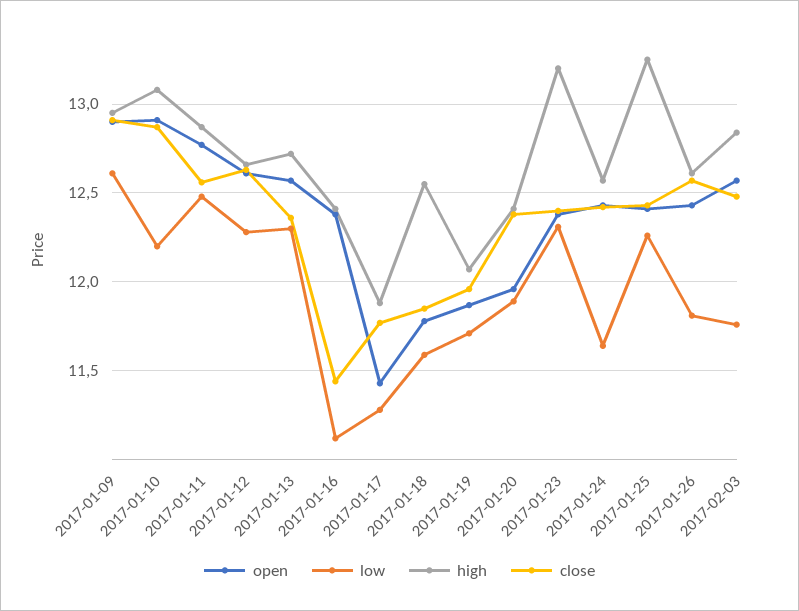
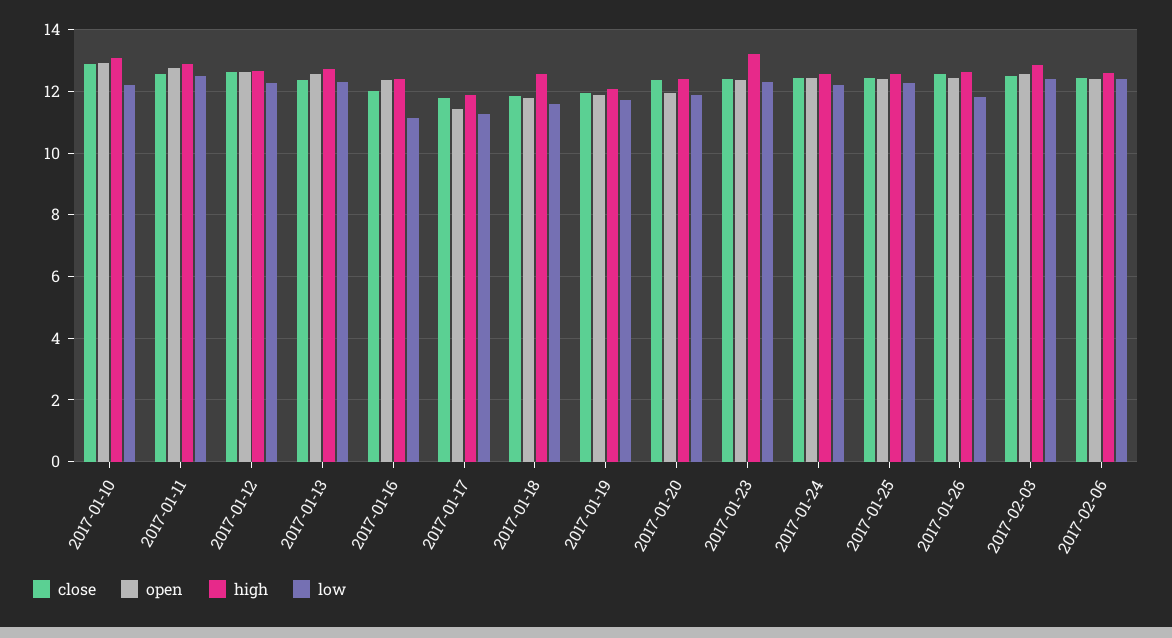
open, 2017-01-09: 12.9 -> none
low, 2017-01-09: 12.6 -> none
high, 2017-01-09: 12.95 -> none
close, 2017-01-09: 12.9 -> none
close, 2017-01-16: 11.45 -> 12
low, 2017-01-24: 11.65 -> 12.2
high, 2017-01-25: 13.25 -> 12.6
low, 2017-02-03: 11.75 -> 12.4
close, 2017-02-06: none -> 12.4
open, 2017-02-06: none -> 12.4
high, 2017-02-06: none -> 12.6
low, 2017-02-06: none -> 12.4

